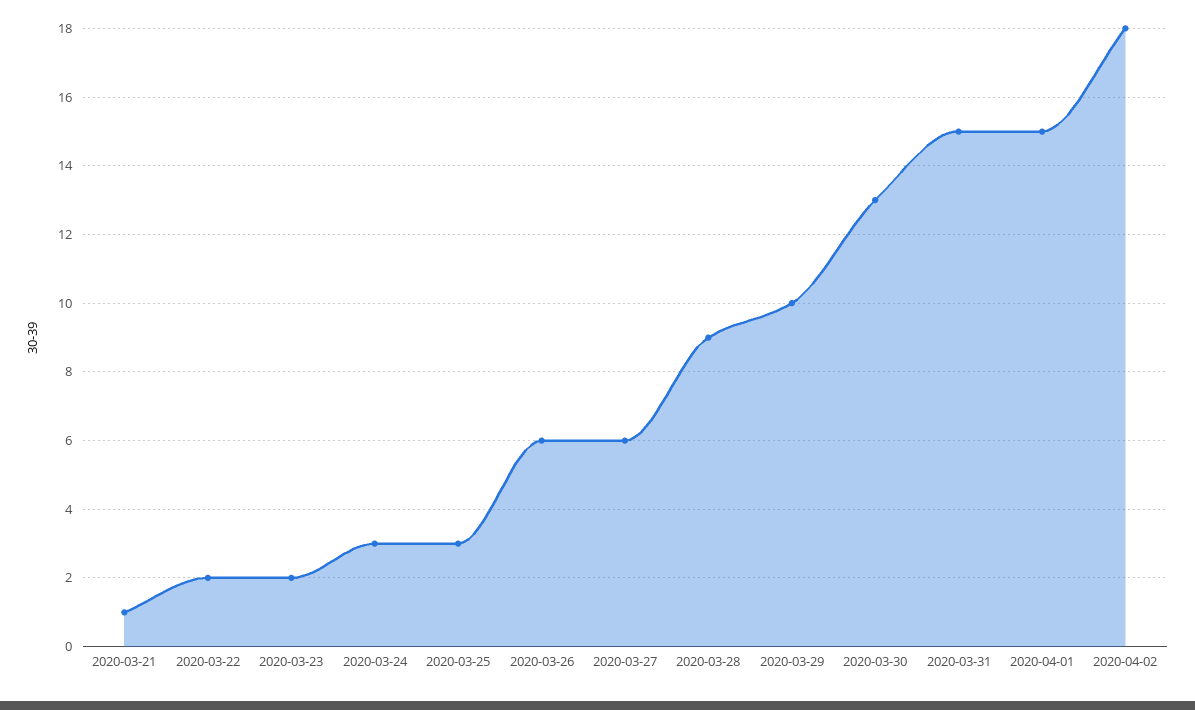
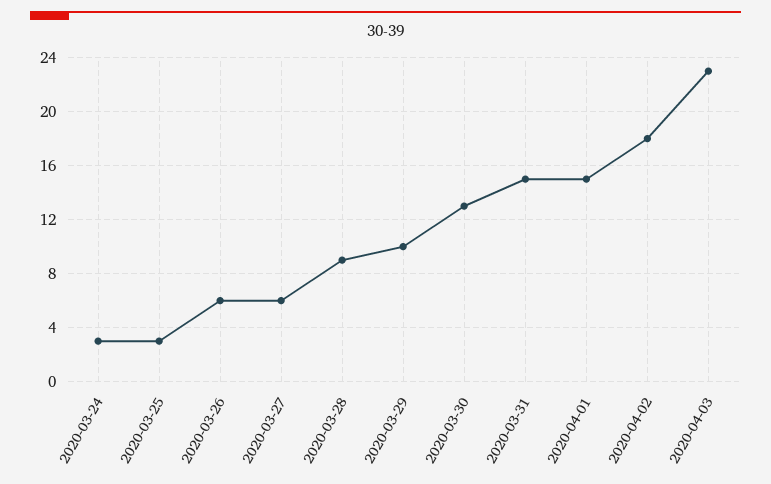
2020-03-21: 1 -> none
2020-03-22: 2 -> none
2020-03-23: 2 -> none
2020-04-03: none -> 23

